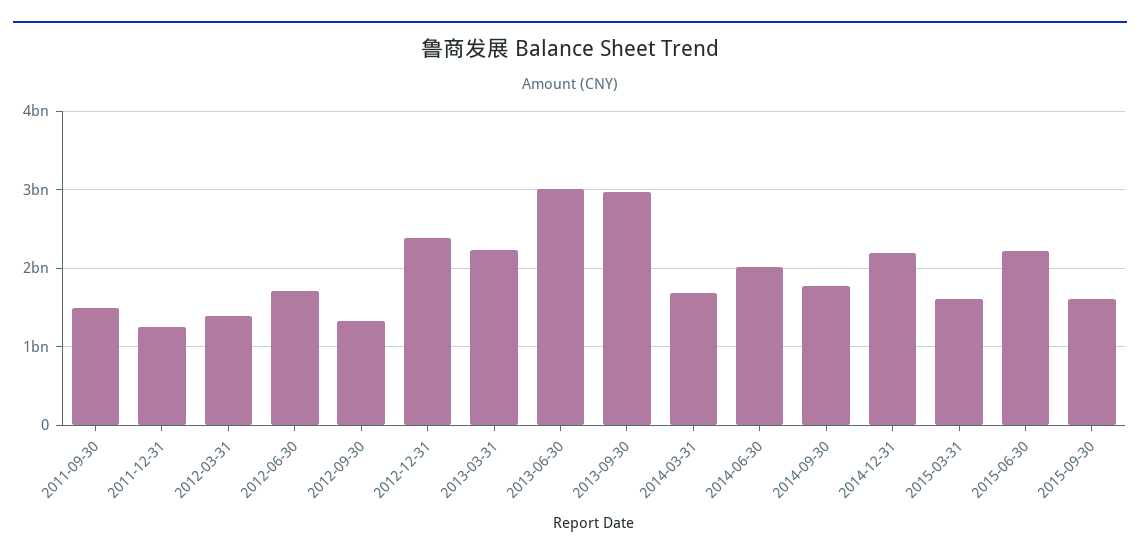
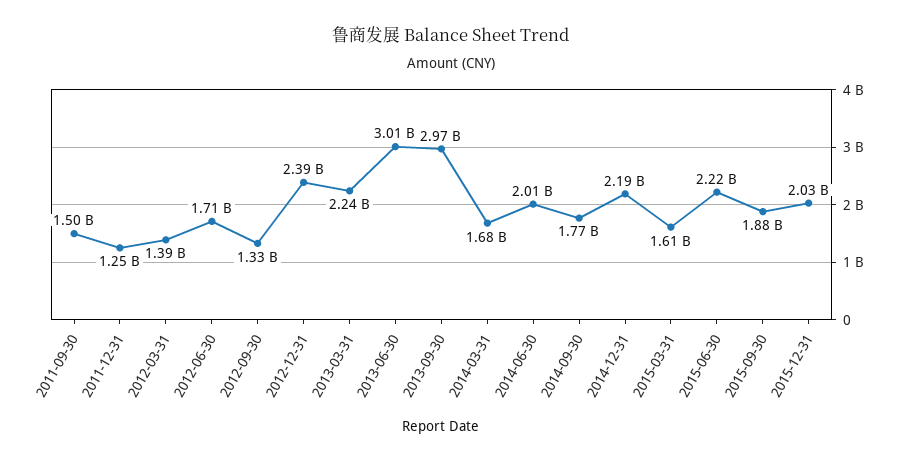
2015-09-30: 1600000000 -> 1880000000
2015-12-31: none -> 2030000000

